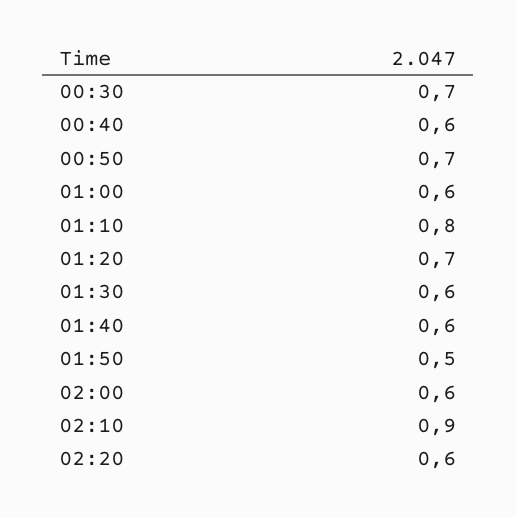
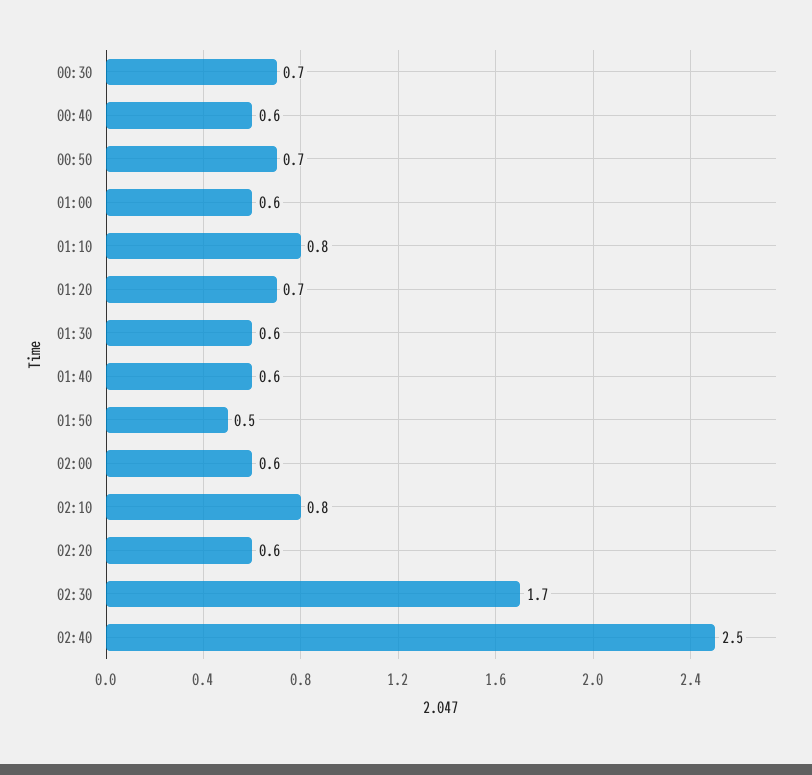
02:10: 0.9 -> 0.8
02:30: none -> 1.7
02:40: none -> 2.5

